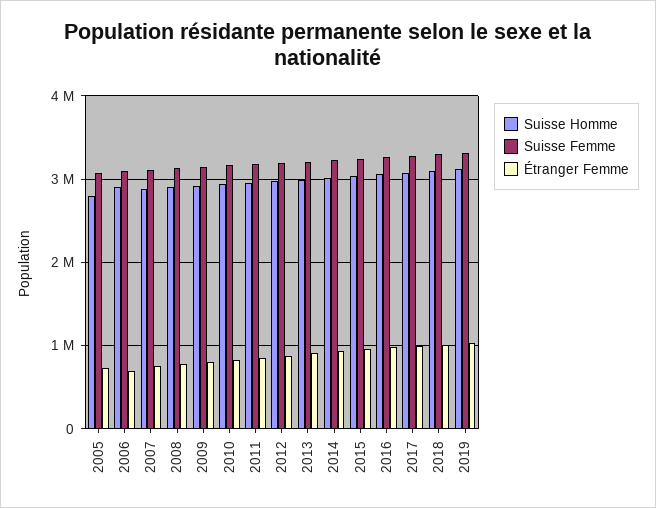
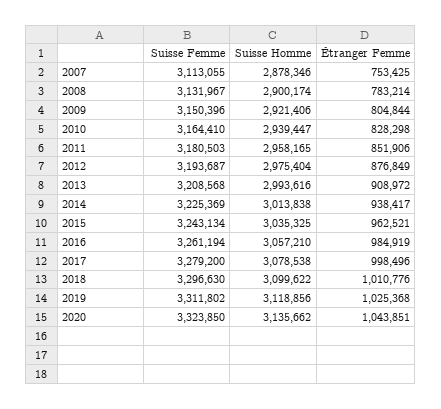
Suisse Homme, 2005: 2800000 -> none
Suisse Femme, 2005: 3100000 -> none
Étranger Femme, 2005: 700000 -> none
Suisse Homme, 2006: 2900000 -> none
Suisse Femme, 2006: 3100000 -> none
Étranger Femme, 2006: 700000 -> none
Suisse Femme, 2020: none -> 3323850
Suisse Homme, 2020: none -> 3135662
Étranger Femme, 2020: none -> 1043851

